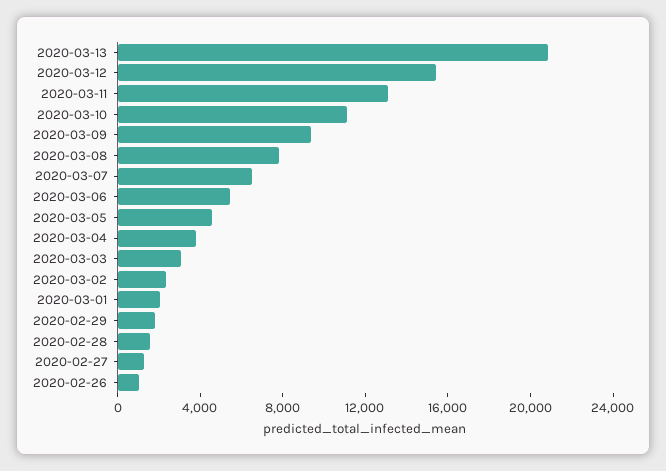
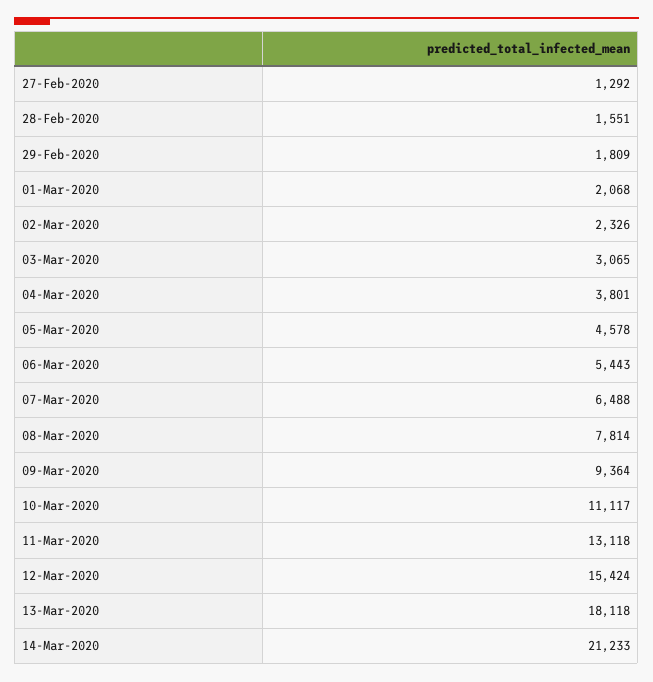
2020-03-13: 21000 -> 18118
2020-02-26: 1000 -> none
14-Mar-2020: none -> 21233

